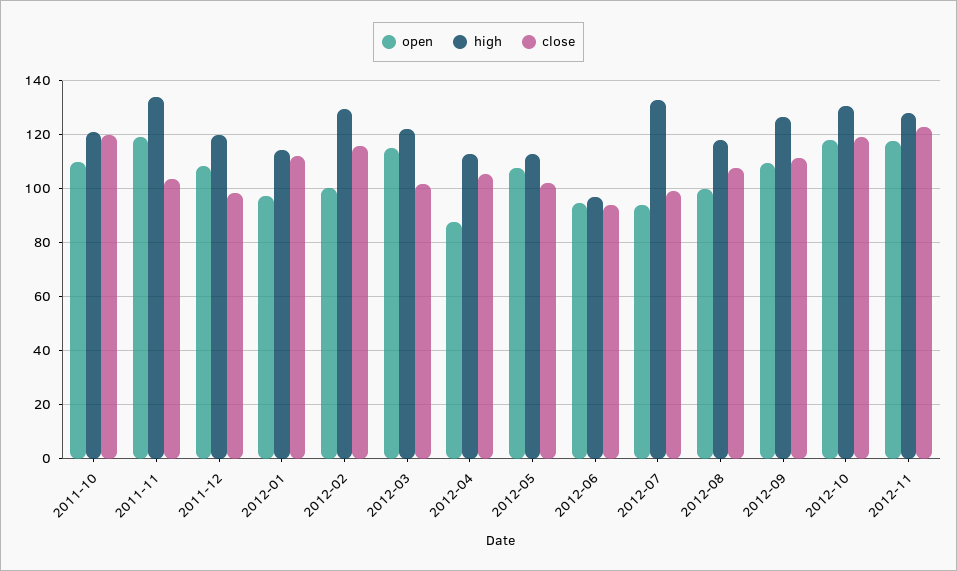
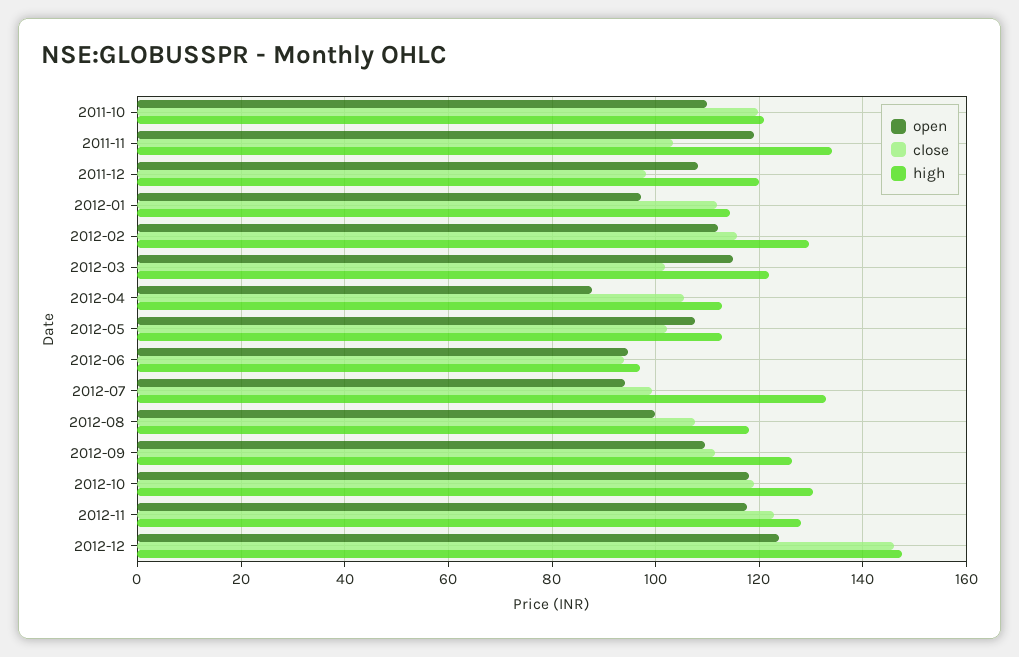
open, 2012-02: 100 -> 112
open, 2012-12: none -> 124
close, 2012-12: none -> 146
high, 2012-12: none -> 148

